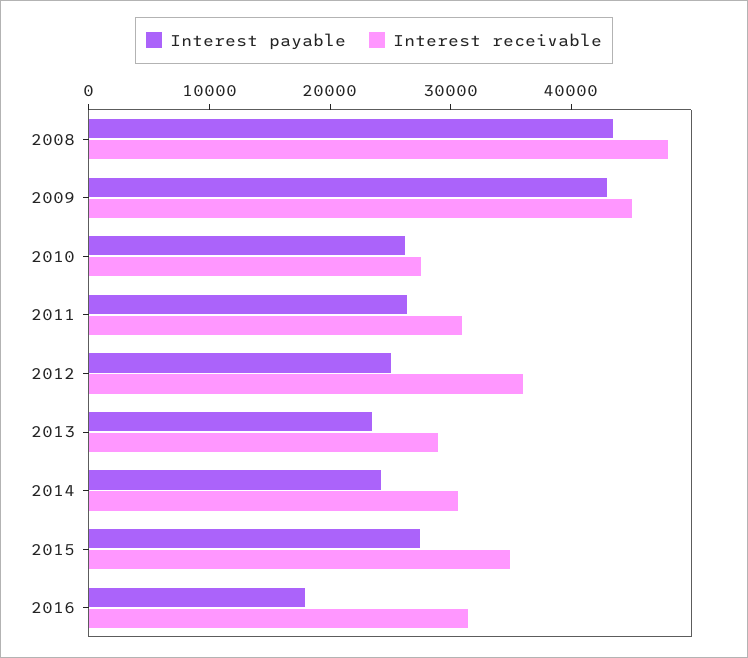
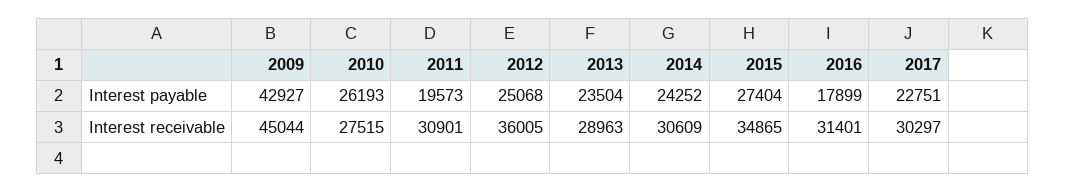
Interest payable, 2008: 44000 -> none
Interest receivable, 2008: 48000 -> none
Interest payable, 2011: 26000 -> 19573
Interest payable, 2017: none -> 22751
Interest receivable, 2017: none -> 30297

